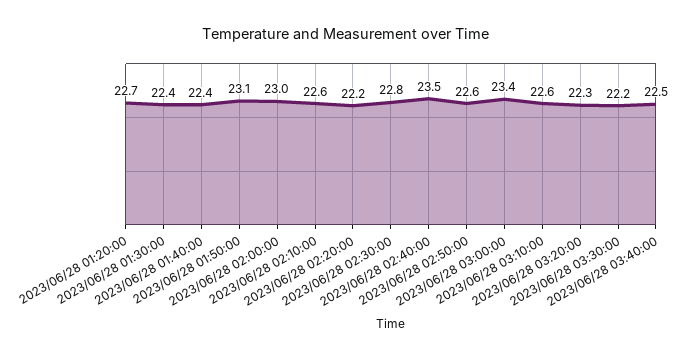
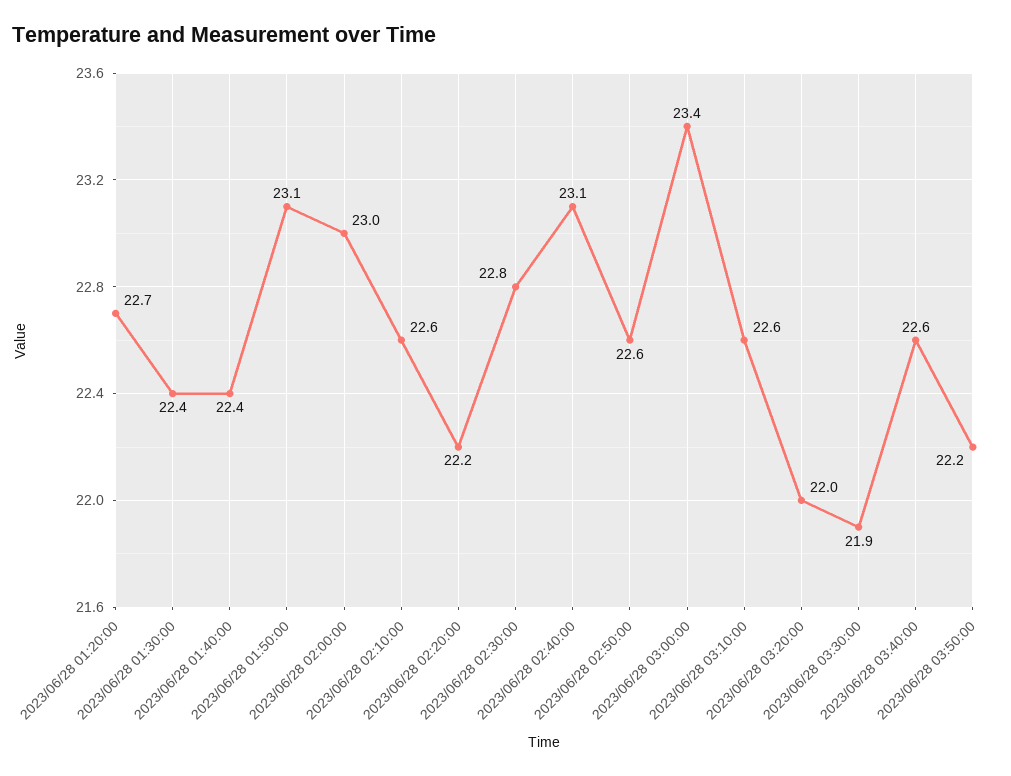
2023/06/28 02:40:00: 23.5 -> 23.1
2023/06/28 03:20:00: 22.3 -> 22
2023/06/28 03:30:00: 22.2 -> 21.9
2023/06/28 03:40:00: 22.5 -> 22.6
2023/06/28 03:50:00: none -> 22.2

